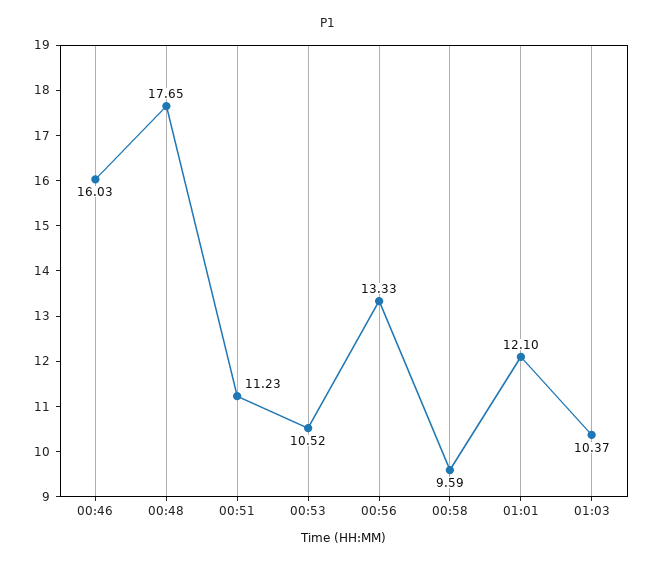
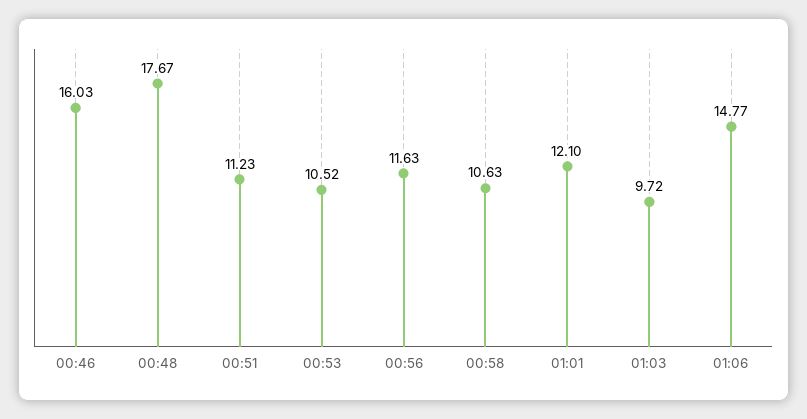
00:48: 17.65 -> 17.67
00:56: 13.33 -> 11.63
00:58: 9.59 -> 10.63
01:03: 10.37 -> 9.72
01:06: none -> 14.77

